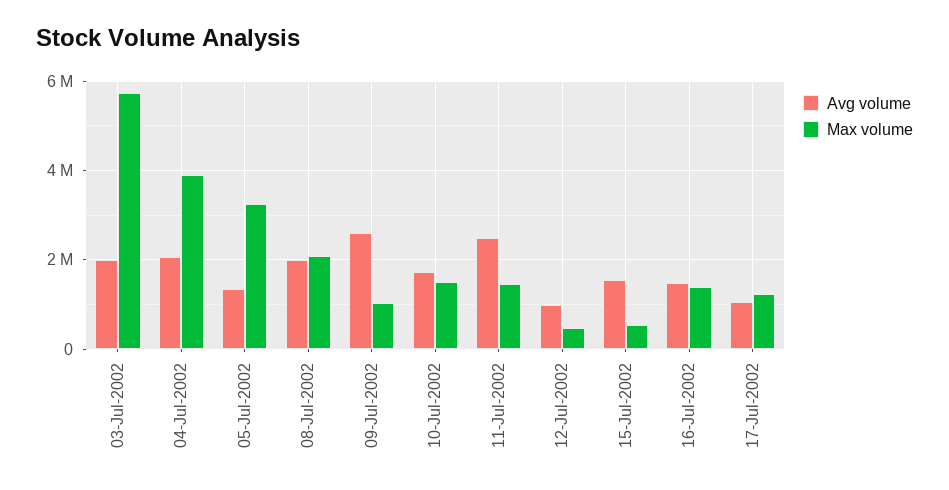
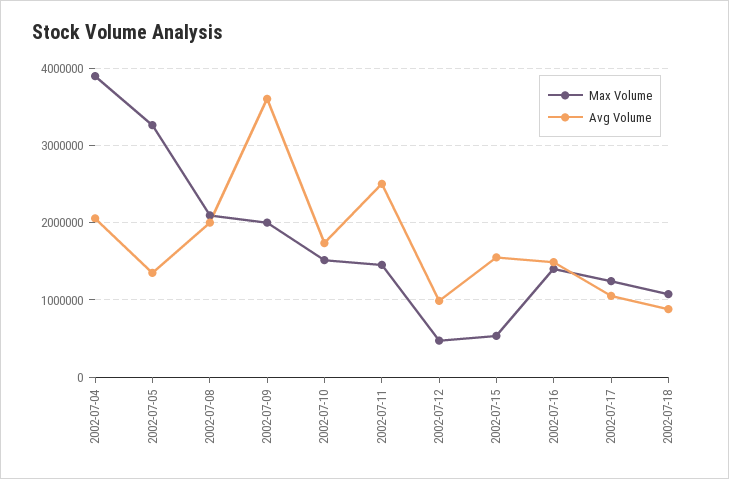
Avg volume, 03-Jul-2002: 2000000 -> none
Max volume, 03-Jul-2002: 5800000 -> none
Avg volume, 09-Jul-2002: 2600000 -> 3600000
Max volume, 09-Jul-2002: 1000000 -> 2000000
Max volume, 2002-07-18: none -> 1100000
Avg volume, 2002-07-18: none -> 900000

